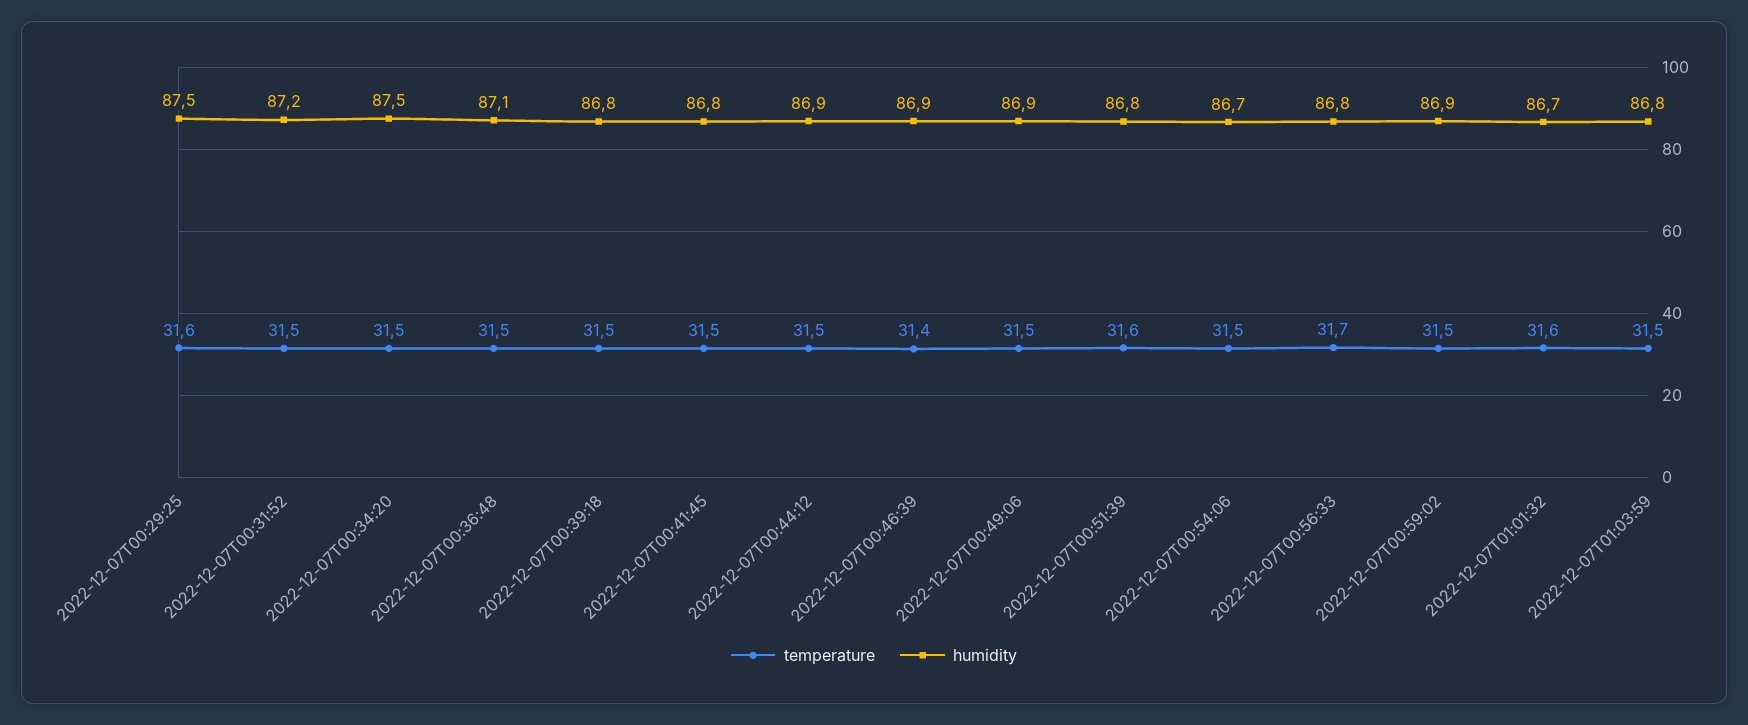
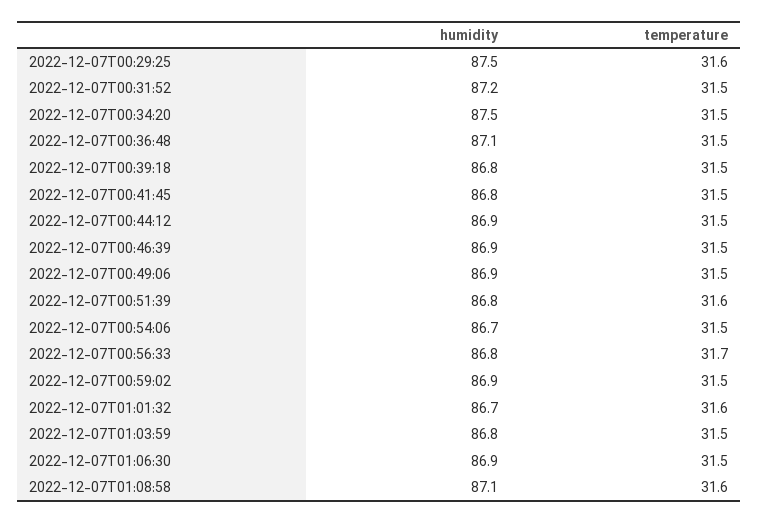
temperature, 2022-12-07T00:46:39: 31.4 -> 31.5
humidity, 2022-12-07T01:06:30: none -> 86.9
temperature, 2022-12-07T01:06:30: none -> 31.5
humidity, 2022-12-07T01:08:58: none -> 87.1
temperature, 2022-12-07T01:08:58: none -> 31.6

